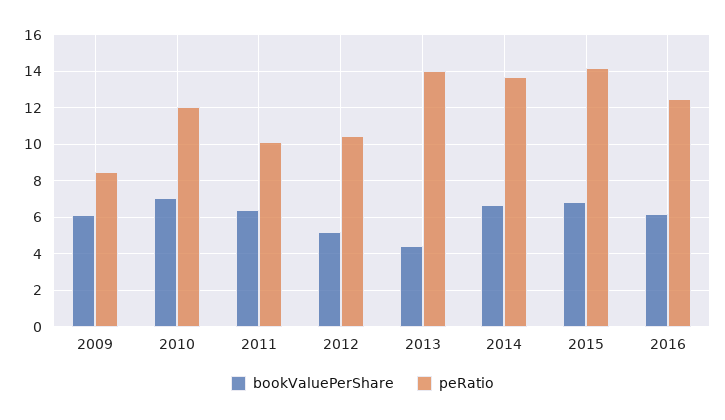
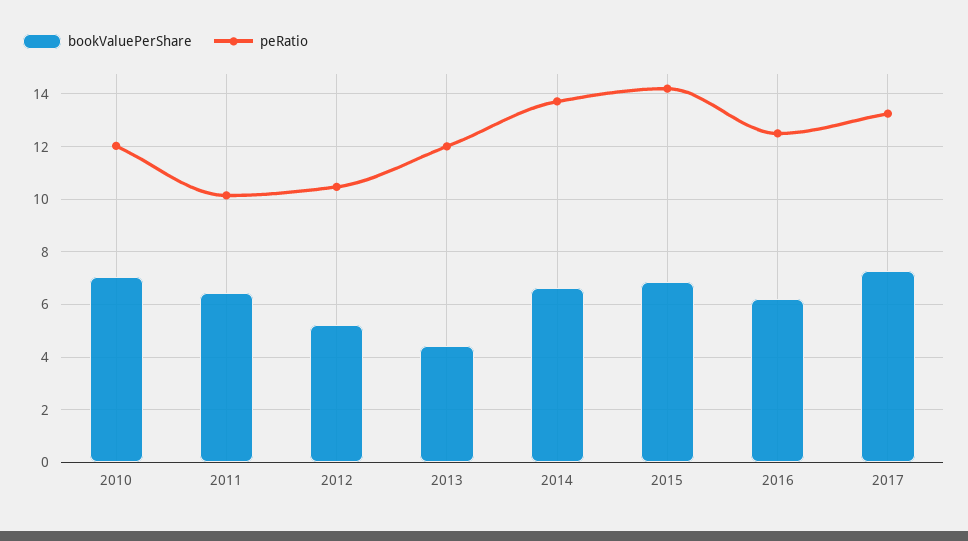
bookValuePerShare, 2009: 6 -> none
peRatio, 2009: 8.5 -> none
peRatio, 2013: 14 -> 12
bookValuePerShare, 2017: none -> 7.25
peRatio, 2017: none -> 13.25

